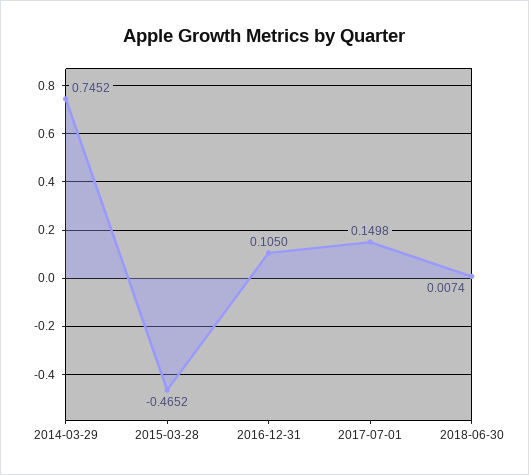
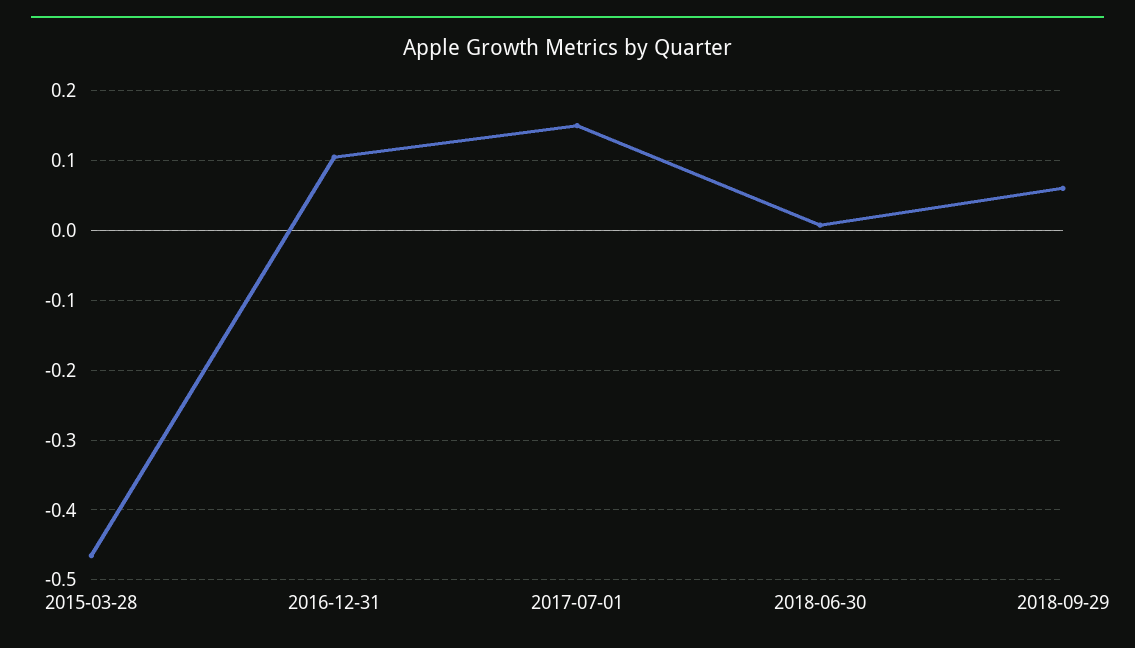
2014-03-29: 0.7452 -> none
2018-09-29: none -> 0.06

